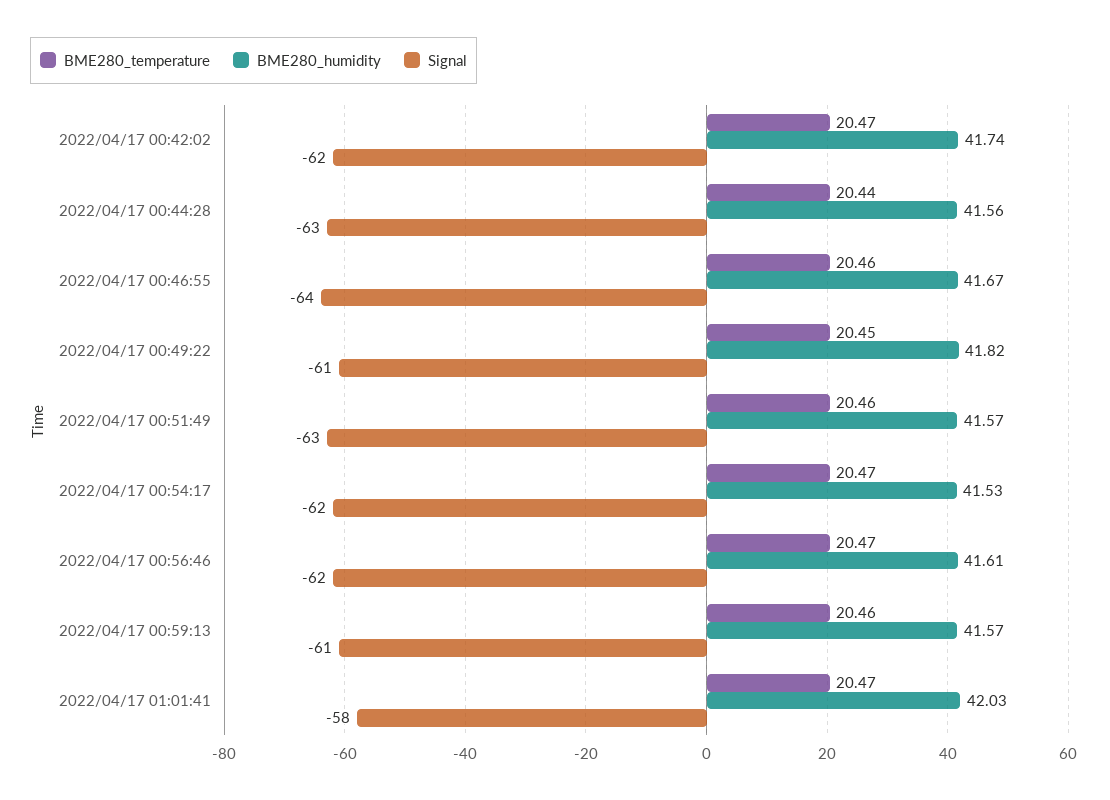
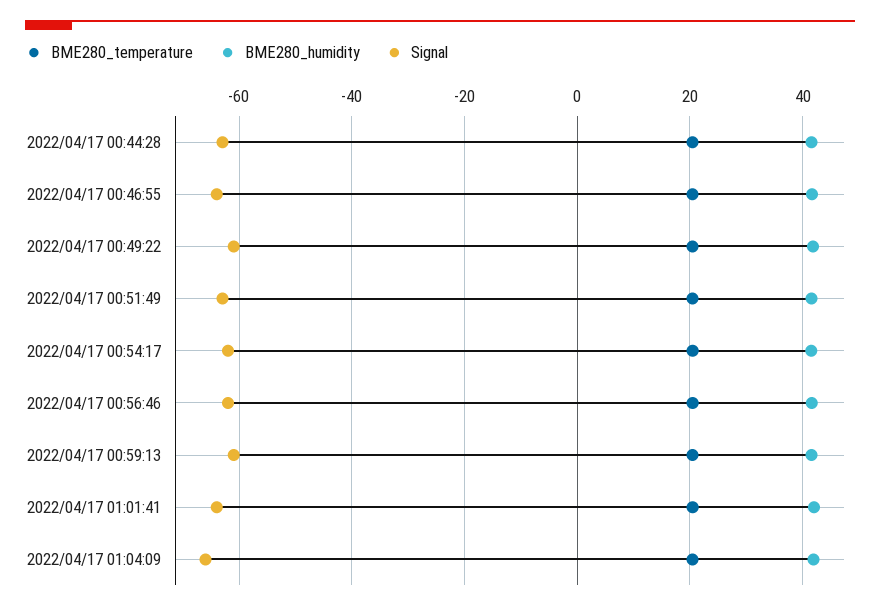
BME280_temperature, 2022/04/17 00:42:02: 20.47 -> none
BME280_humidity, 2022/04/17 00:42:02: 41.74 -> none
Signal, 2022/04/17 00:42:02: -62 -> none
Signal, 2022/04/17 01:01:41: -58 -> -64
BME280_temperature, 2022/04/17 01:04:09: none -> 20
BME280_humidity, 2022/04/17 01:04:09: none -> 42
Signal, 2022/04/17 01:04:09: none -> -66

